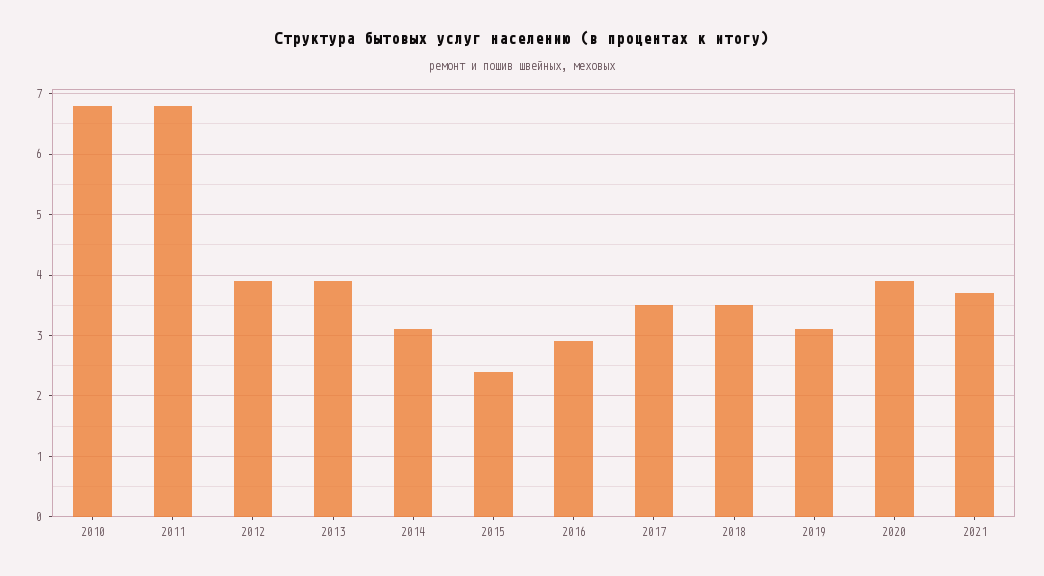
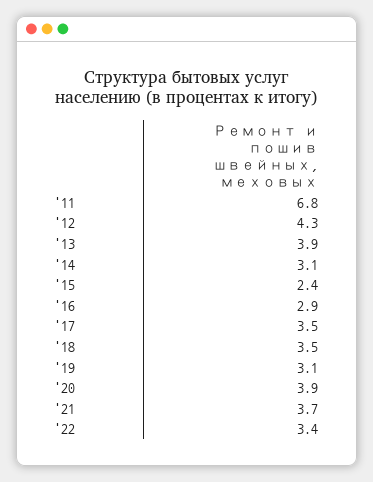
2010: 6.8 -> none
2012: 3.9 -> 4.3
'22: none -> 3.4

